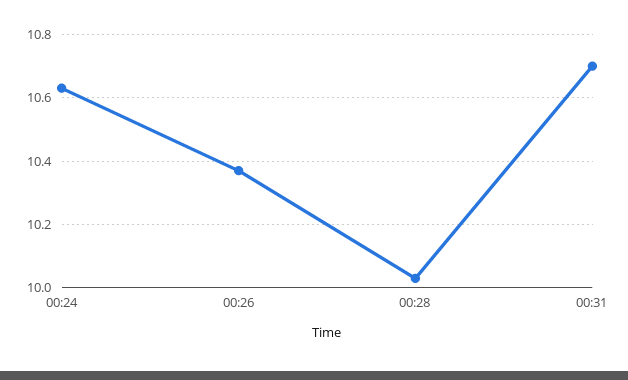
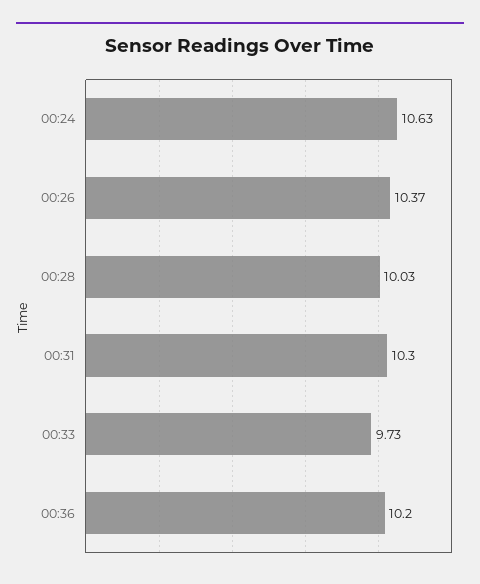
00:31: 10.7 -> 10.3
00:33: none -> 9.73
00:36: none -> 10.2

